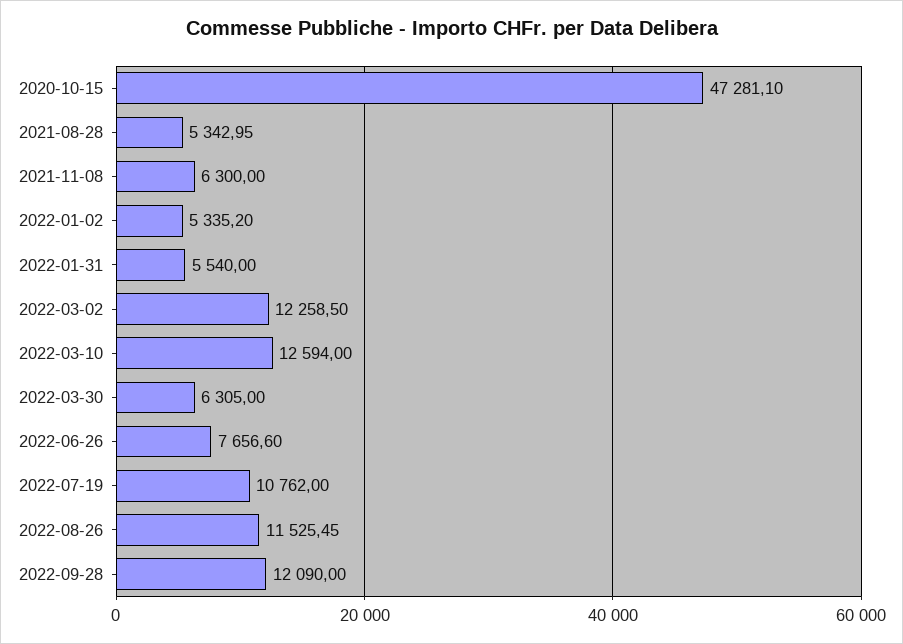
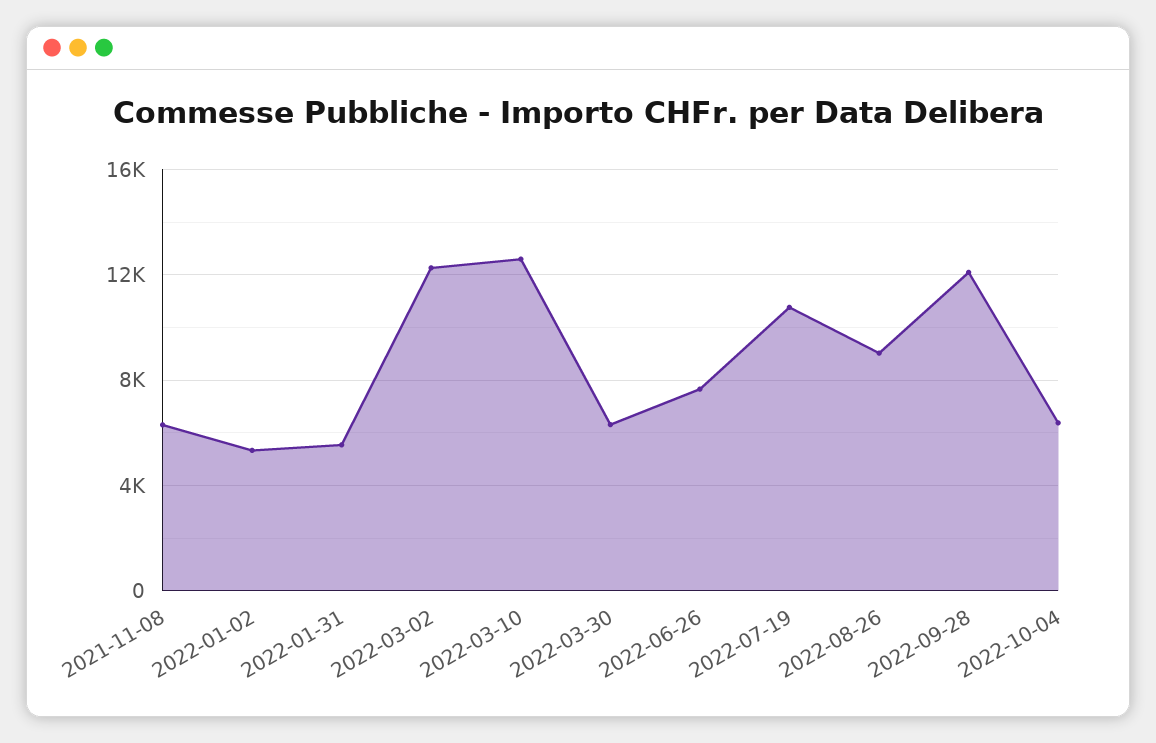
2020-10-15: 47281.1 -> none
2021-08-28: 5342.95 -> none
2022-08-26: 11525.45 -> 9000
2022-10-04: none -> 6500

